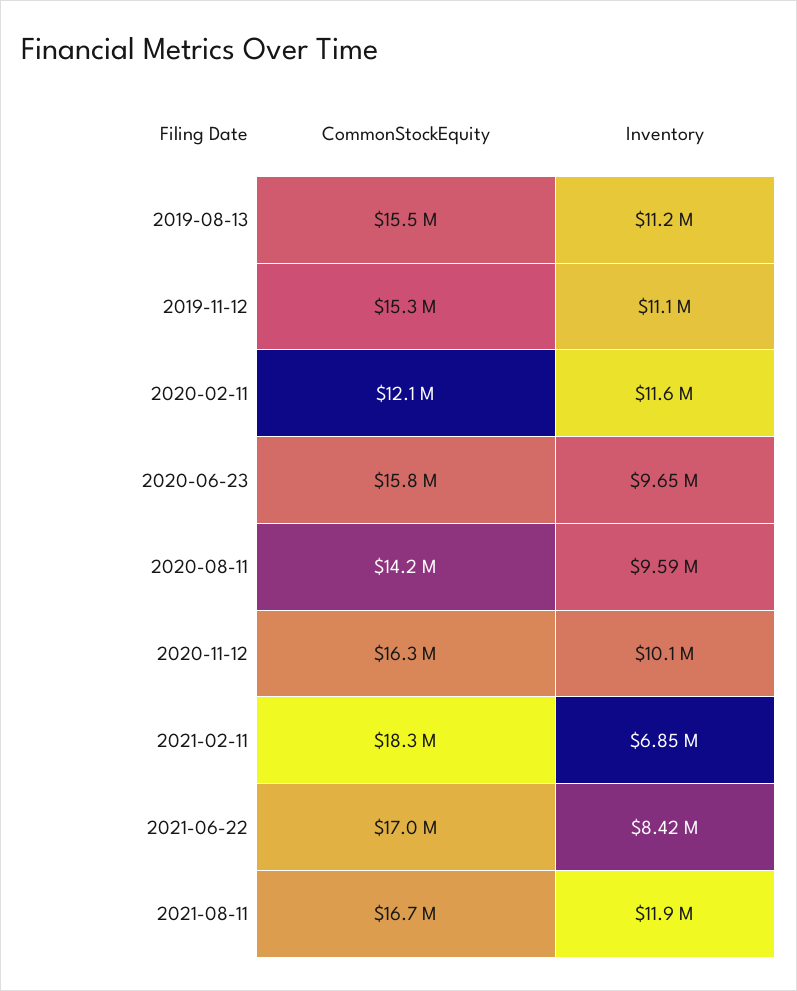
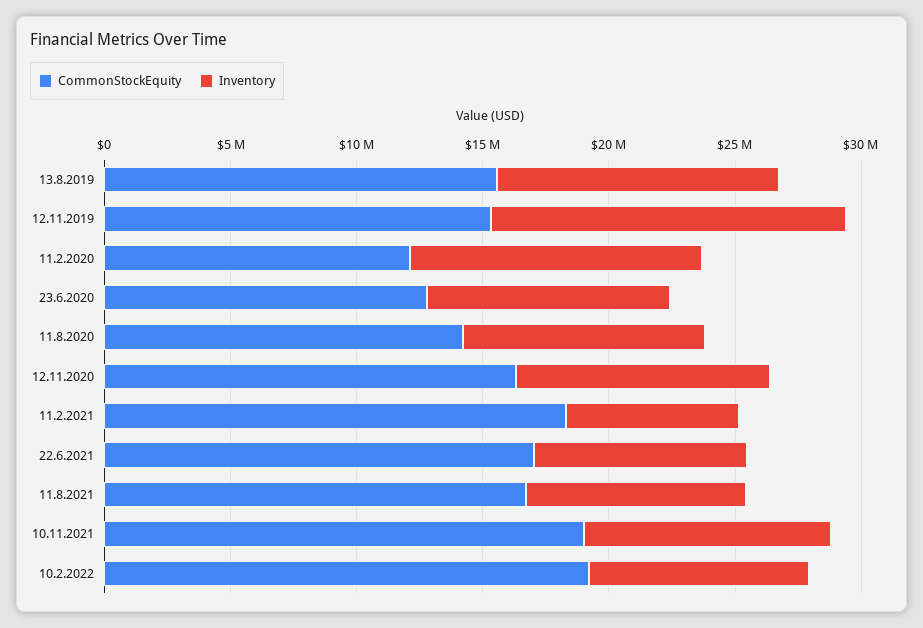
Inventory, 2019-11-12: 11100000 -> 14000000
CommonStockEquity, 2020-06-23: 15800000 -> 13000000
Inventory, 2021-08-11: 11900000 -> 9000000
CommonStockEquity, 10.11.2021: none -> 19000000
Inventory, 10.11.2021: none -> 10000000
CommonStockEquity, 10.2.2022: none -> 19000000
Inventory, 10.2.2022: none -> 9000000

